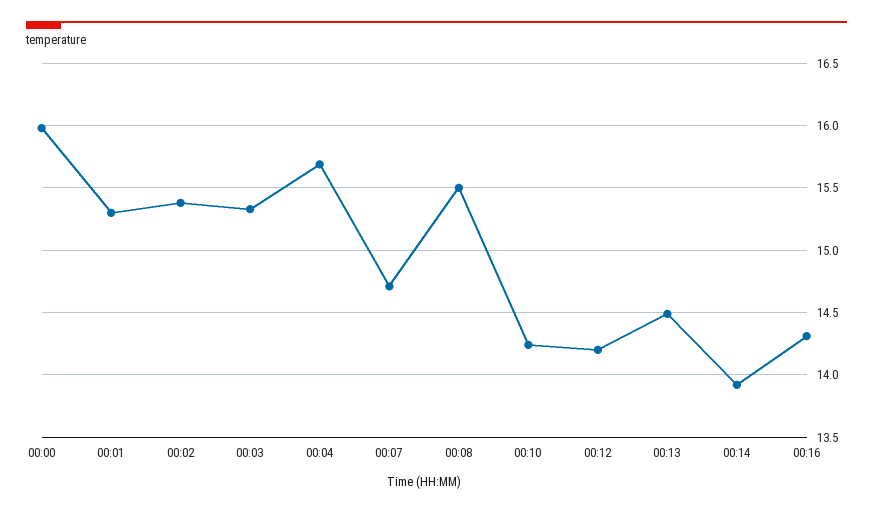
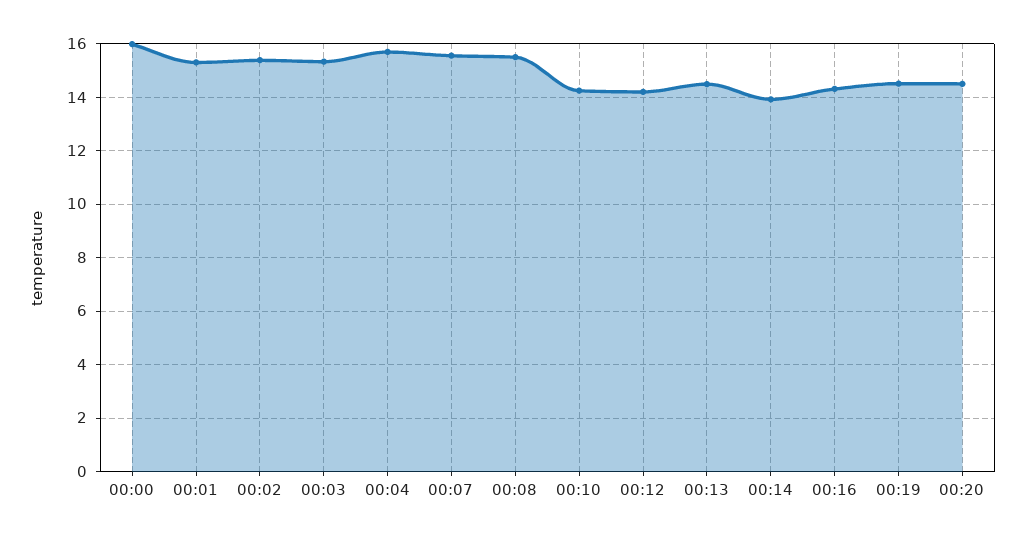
00:07: 14.7 -> 15.5
00:19: none -> 14.5
00:20: none -> 14.5

